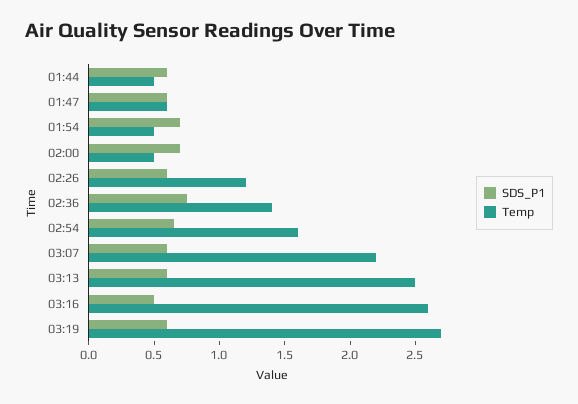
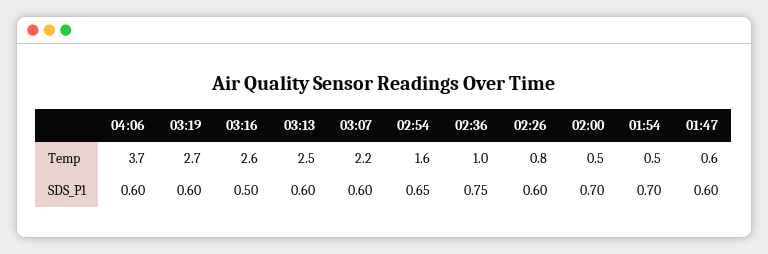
SDS_P1, 01:44: 0.6 -> none
Temp, 01:44: 0.5 -> none
Temp, 02:26: 1.2 -> 0.8
Temp, 02:36: 1.4 -> 1
Temp, 04:06: none -> 3.7
SDS_P1, 04:06: none -> 0.6

